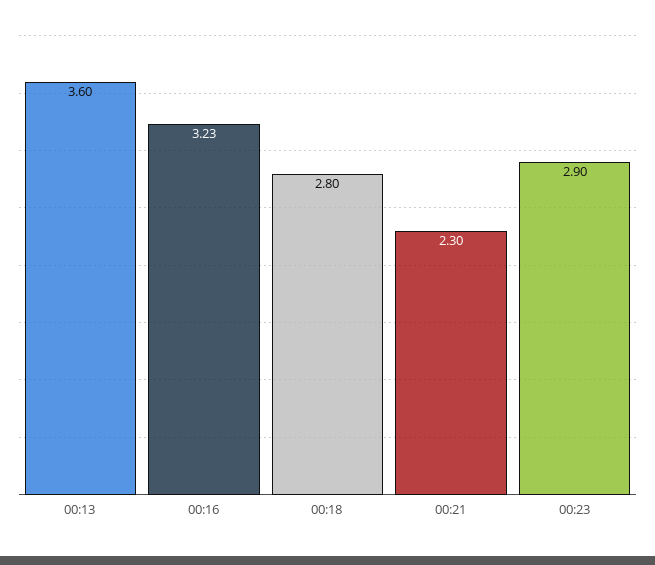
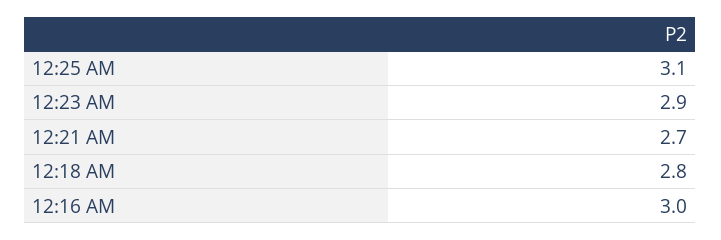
00:13: 3.6 -> none
00:16: 3.23 -> 3
00:21: 2.3 -> 2.7
12:25 AM: none -> 3.1

